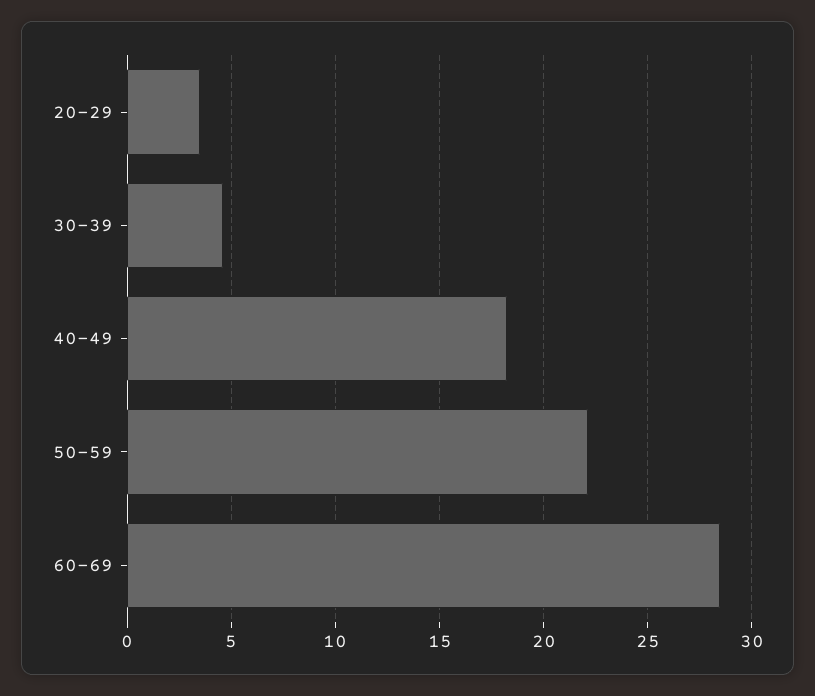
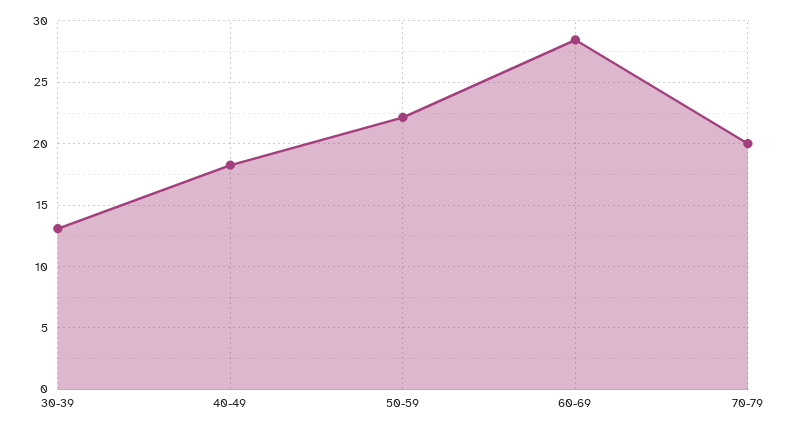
20-29: 3.5 -> none
30-39: 4.5 -> 13
70-79: none -> 20

